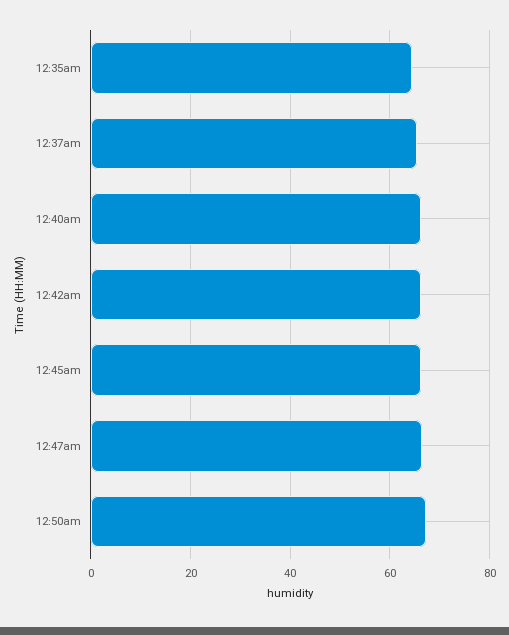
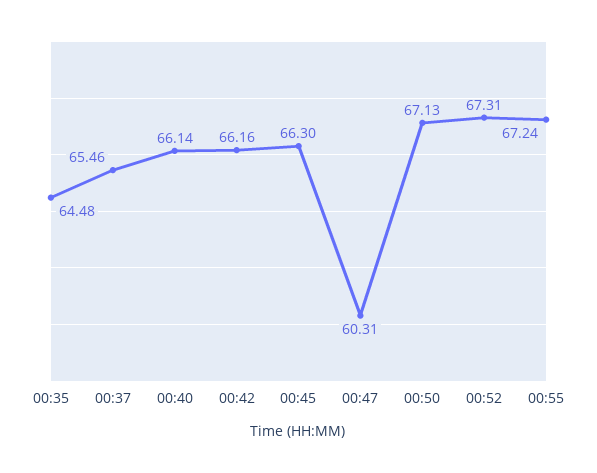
12:47am: 66 -> 60.31
00:52: none -> 67.31
00:55: none -> 67.24

